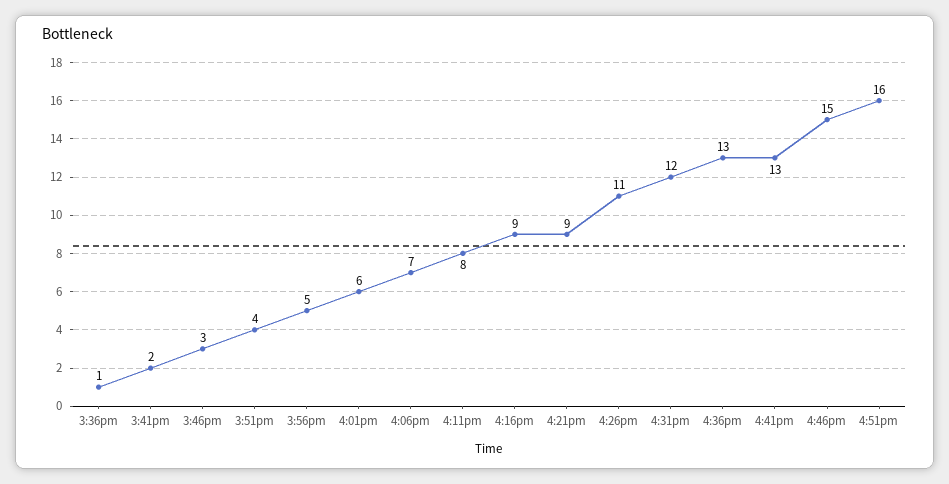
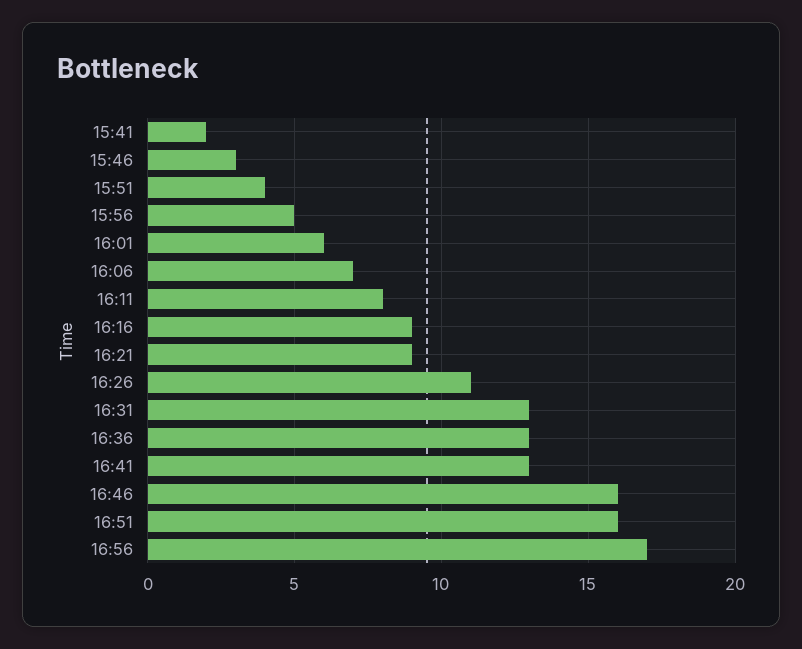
3:36pm: 1 -> none
4:31pm: 12 -> 13
4:46pm: 15 -> 16
16:56: none -> 17

